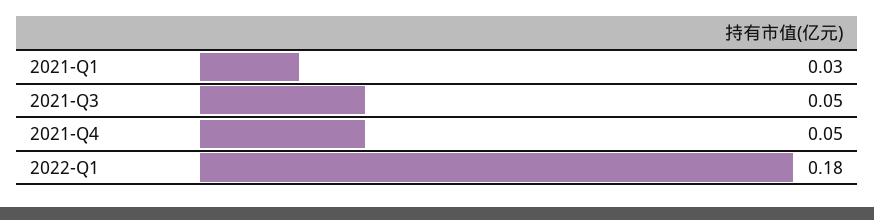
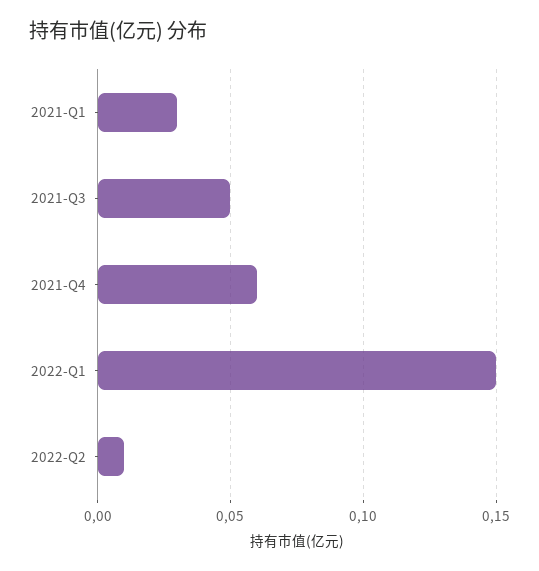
2021-Q4: 0.05 -> 0.06
2022-Q1: 0.18 -> 0.15
2022-Q2: none -> 0.01

